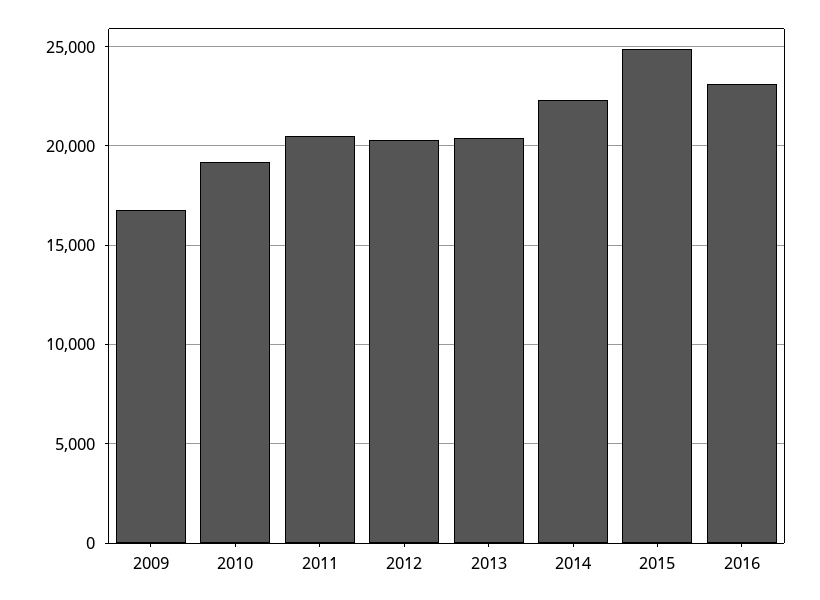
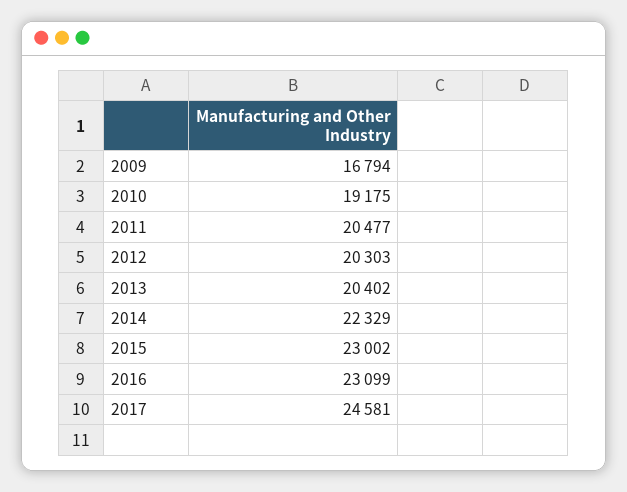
2015: 25000 -> 23002
2017: none -> 24581

